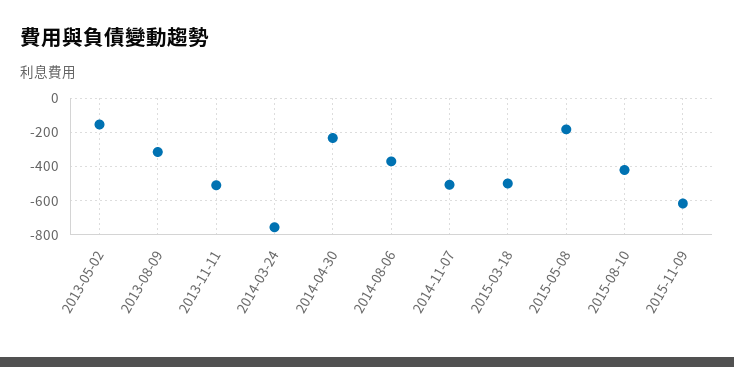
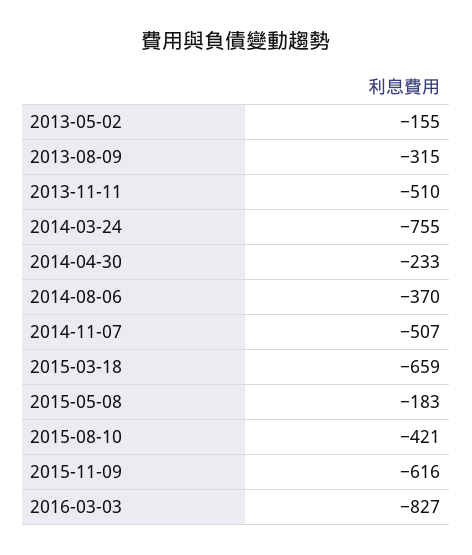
2015-03-18: -500 -> -659
2016-03-03: none -> -827

